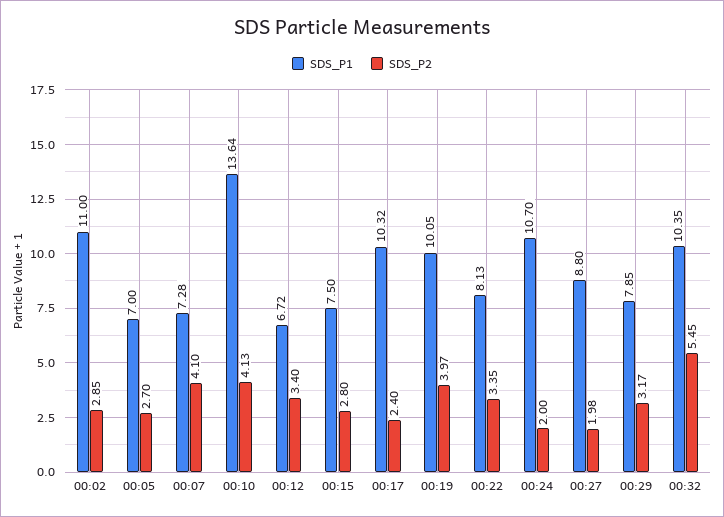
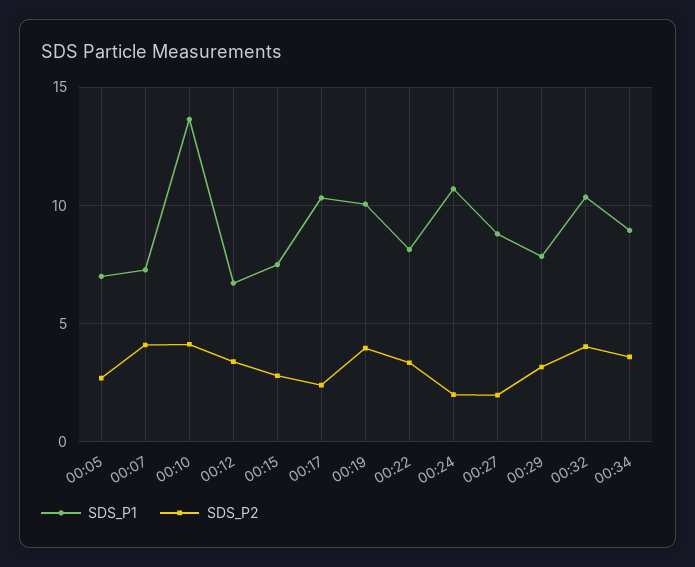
SDS_P1, 00:02: 11 -> none
SDS_P2, 00:02: 2.85 -> none
SDS_P2, 00:32: 5.45 -> 4
SDS_P1, 00:34: none -> 9
SDS_P2, 00:34: none -> 3.5

